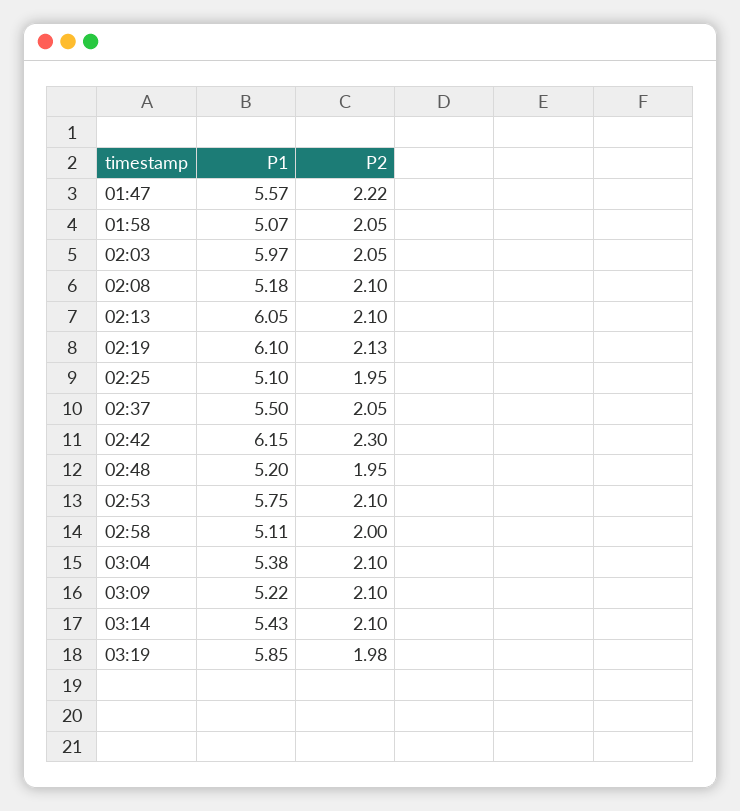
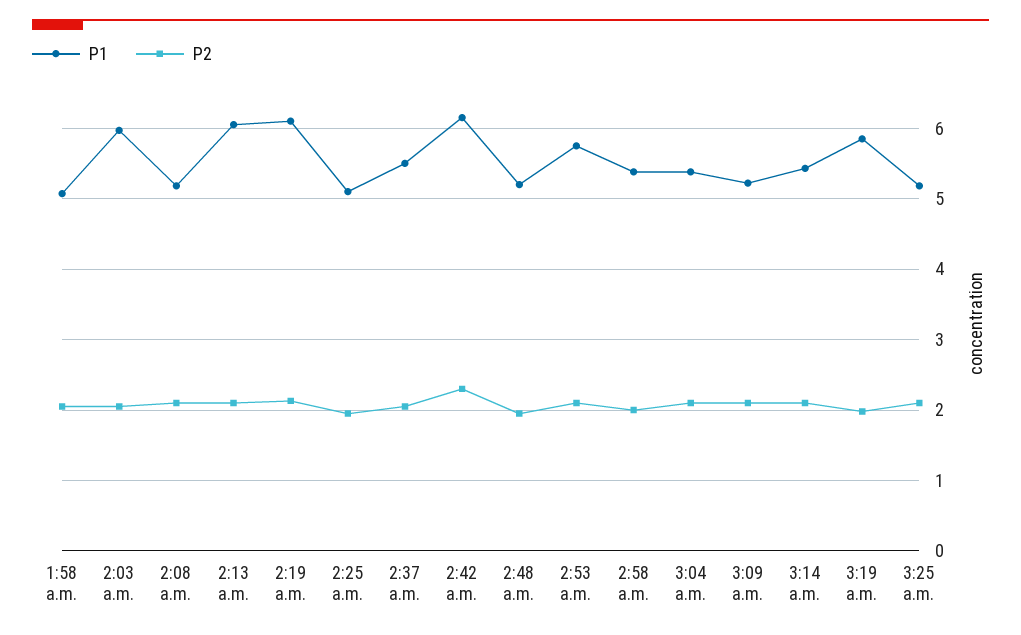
P1, 01:47: 5.57 -> none
P2, 01:47: 2.22 -> none
P1, 02:58: 5.11 -> 5.4
P1, 3:25 a.m.: none -> 5.2
P2, 3:25 a.m.: none -> 2.1

